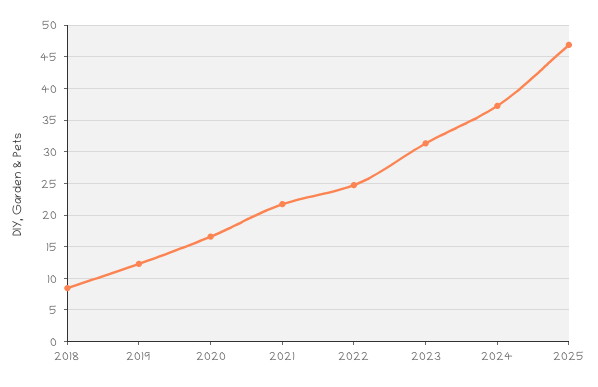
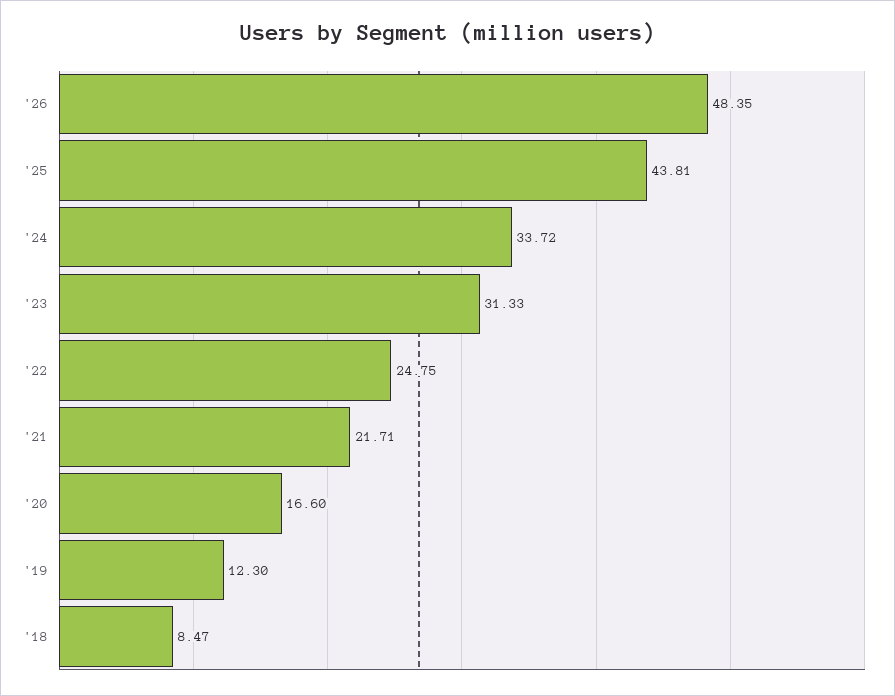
2024: 37 -> 33.72
2025: 47 -> 43.81
'26: none -> 48.35

